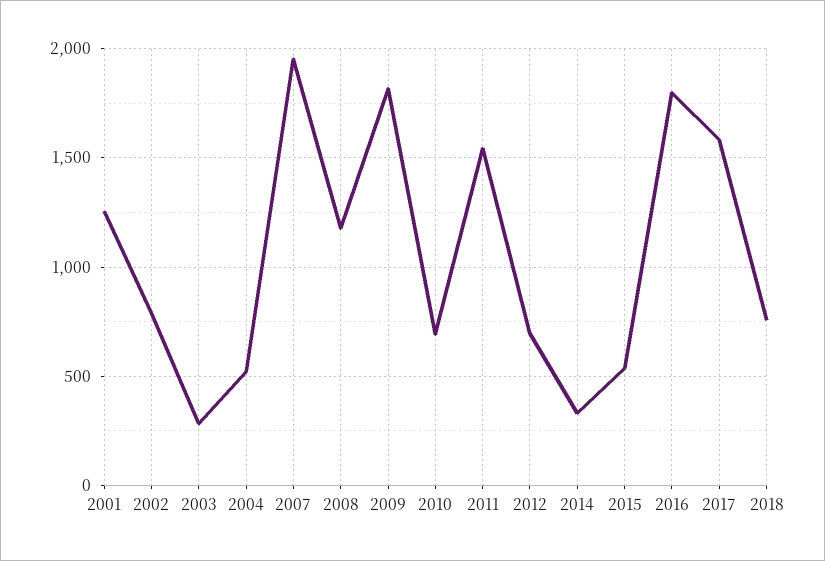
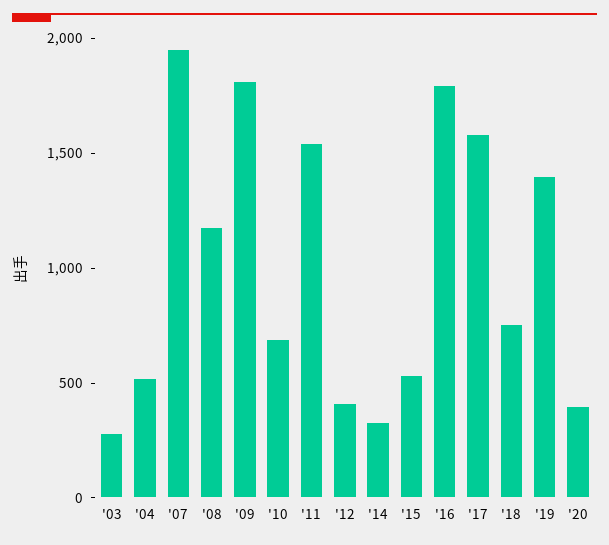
2001: 1250 -> none
2002: 800 -> none
2012: 700 -> 400
'19: none -> 1400
'20: none -> 400

